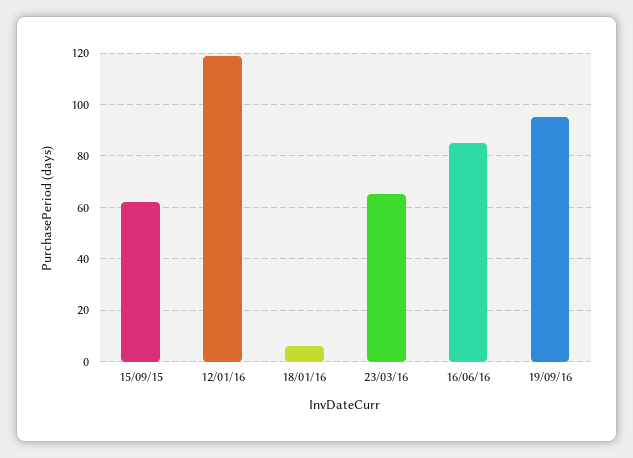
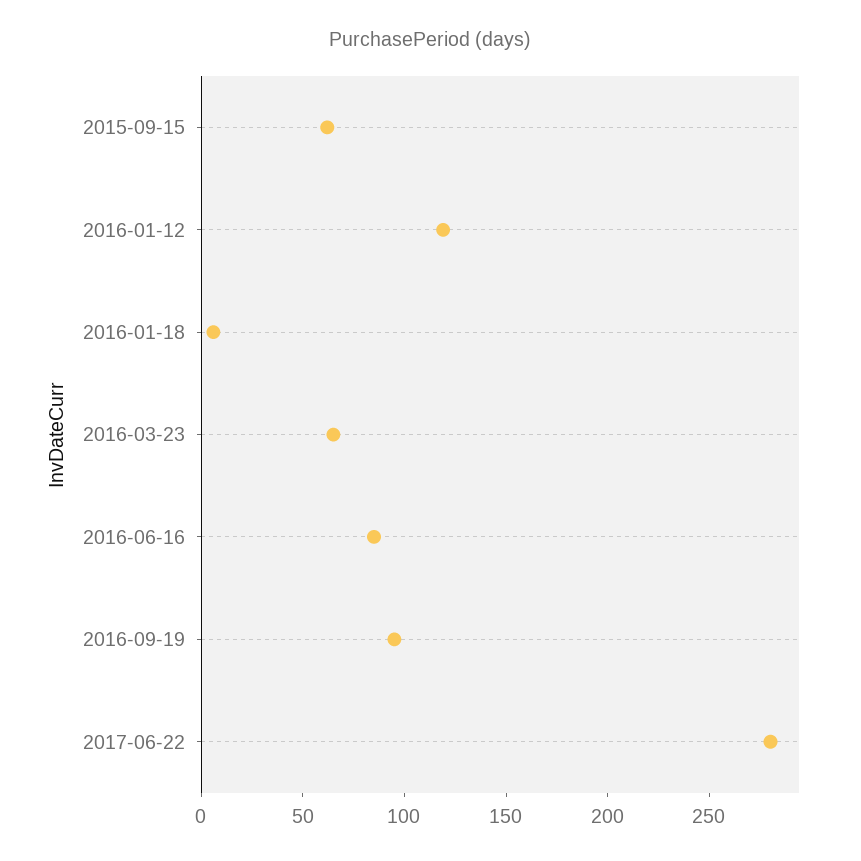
2017-06-22: none -> 280

